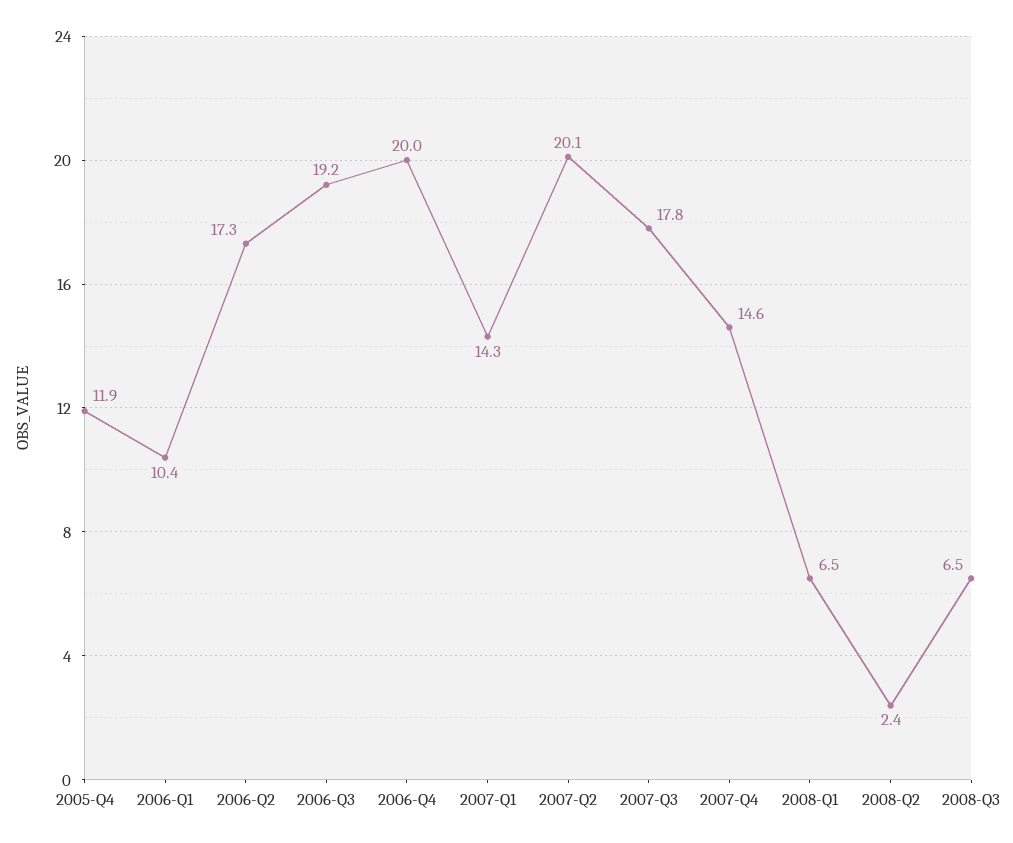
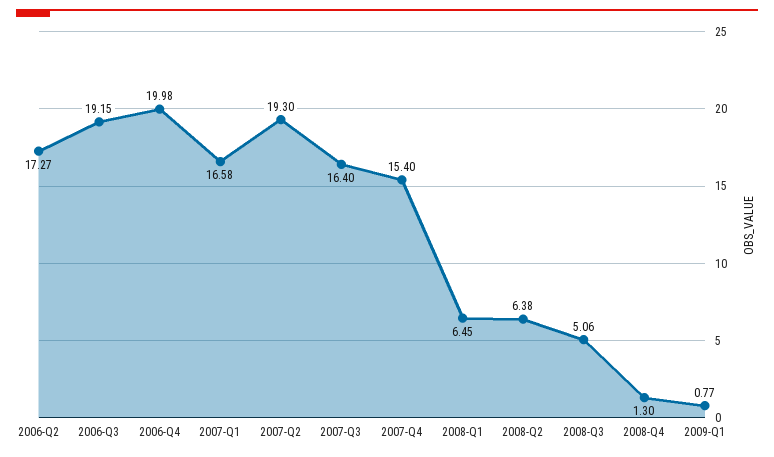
2005-Q4: 11.9 -> none
2006-Q1: 10.4 -> none
2007-Q1: 14.3 -> 16.58
2007-Q2: 20.1 -> 19.3
2007-Q3: 17.8 -> 16.4
2007-Q4: 14.6 -> 15.4
2008-Q2: 2.4 -> 6.38
2008-Q3: 6.5 -> 5.06
2008-Q4: none -> 1.3
2009-Q1: none -> 0.77

